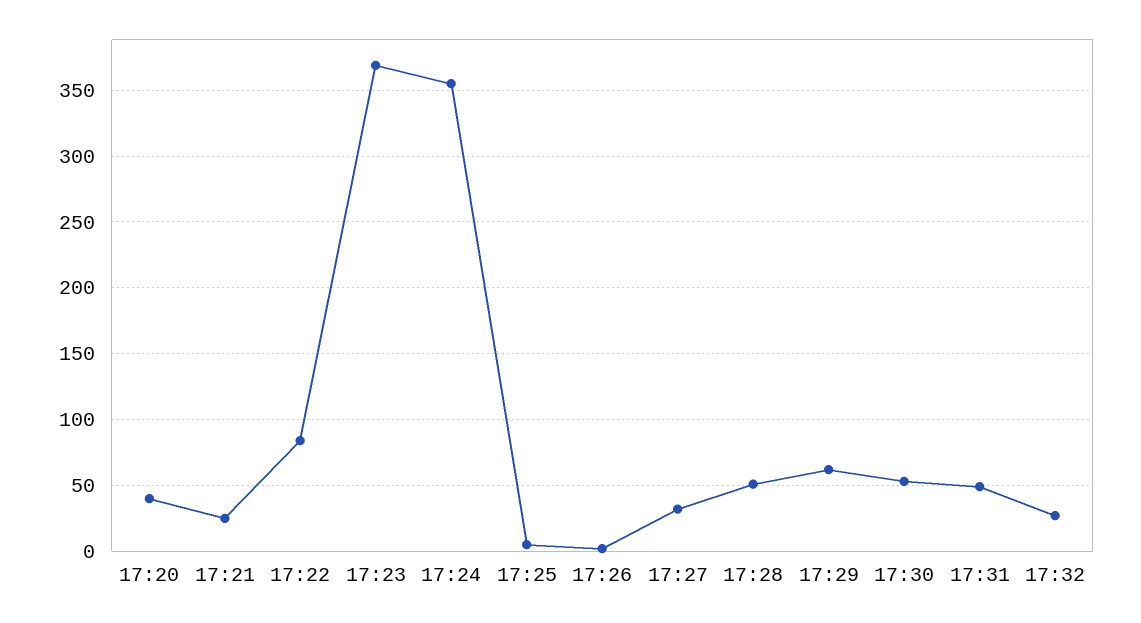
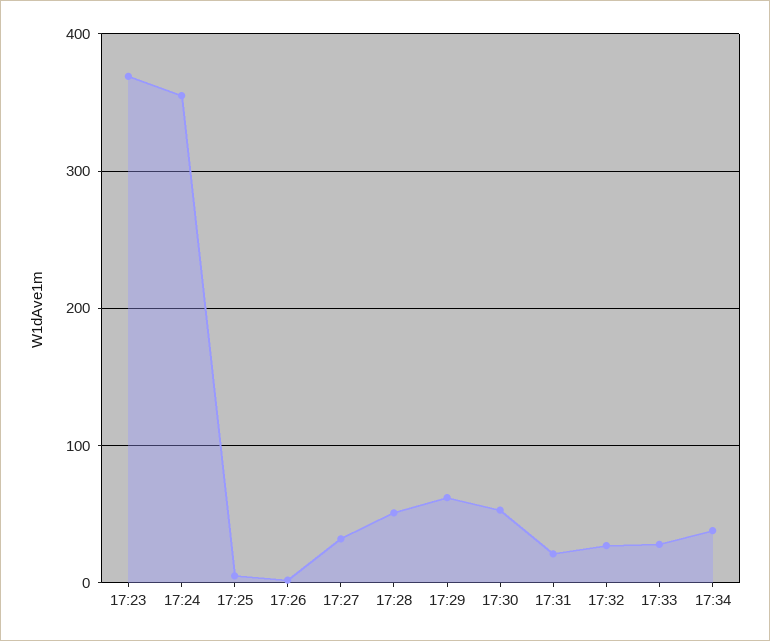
17:20: 40 -> none
17:21: 25 -> none
17:22: 85 -> none
17:31: 50 -> 20
17:33: none -> 30
17:34: none -> 40

